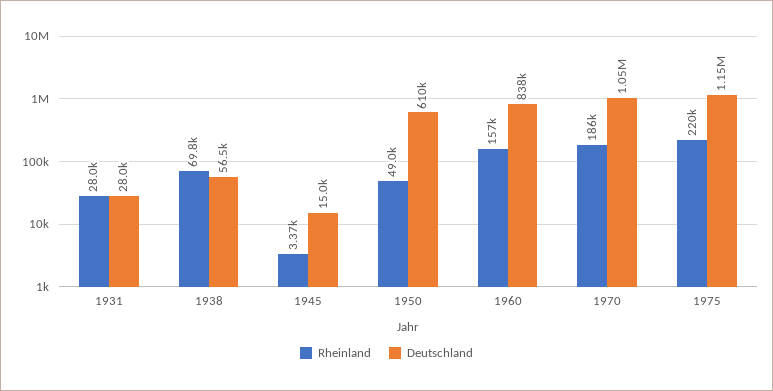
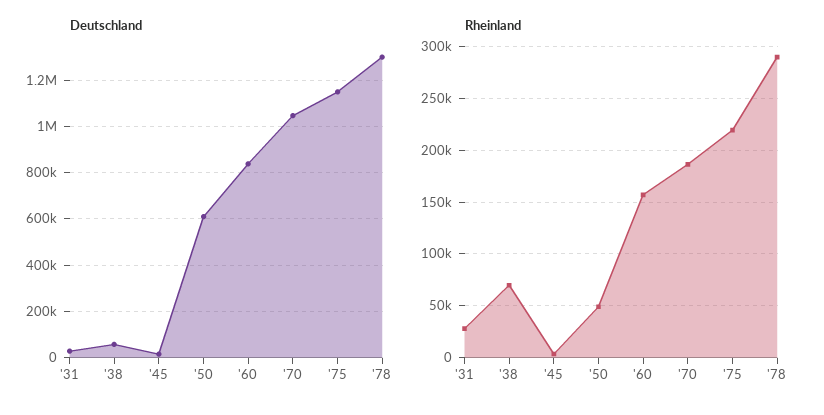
Deutschland, '78: none -> 1300000
Rheinland, '78: none -> 290000

